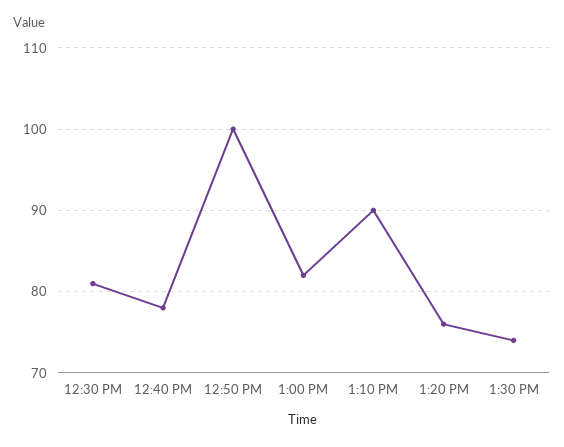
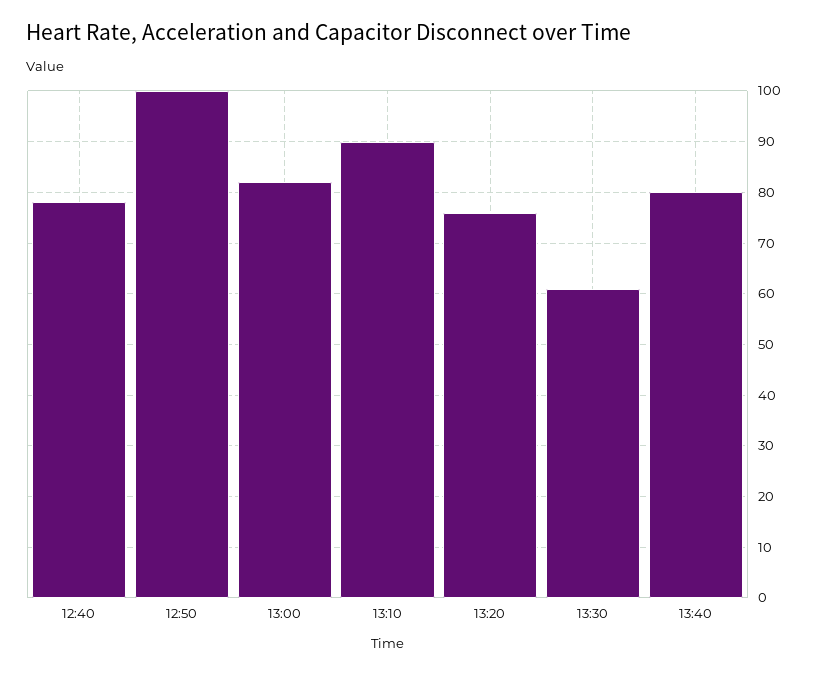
12:30 PM: 81 -> none
1:30 PM: 74 -> 60
13:40: none -> 80

